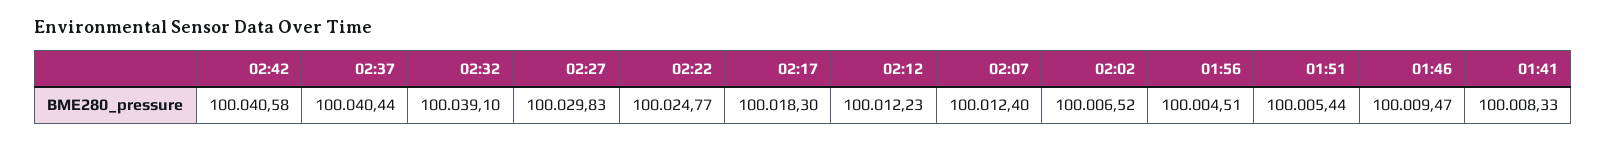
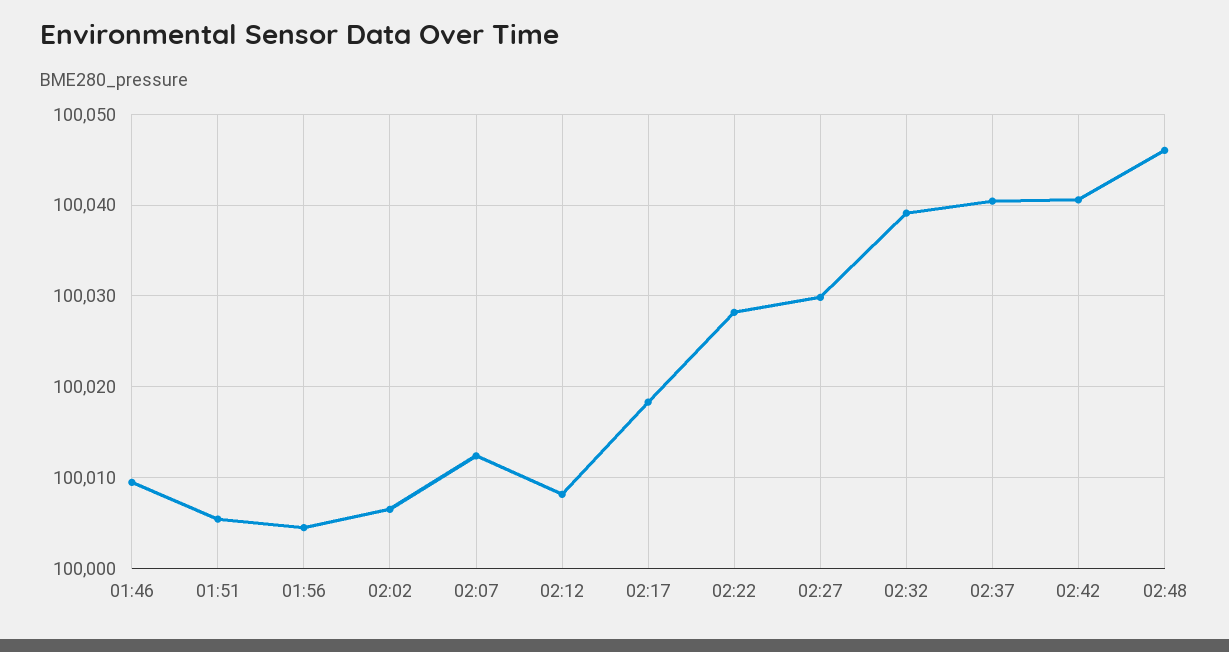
02:22: 100024.77 -> 100028
02:12: 100012.23 -> 100008
01:41: 100008.33 -> none
02:48: none -> 100046

